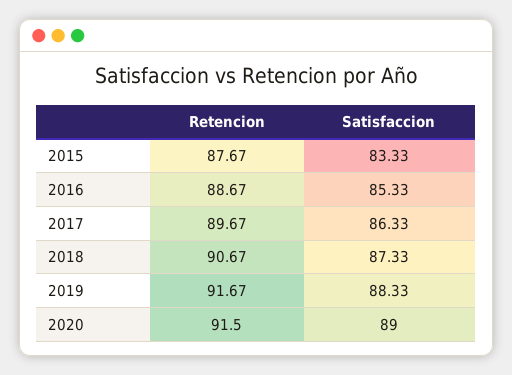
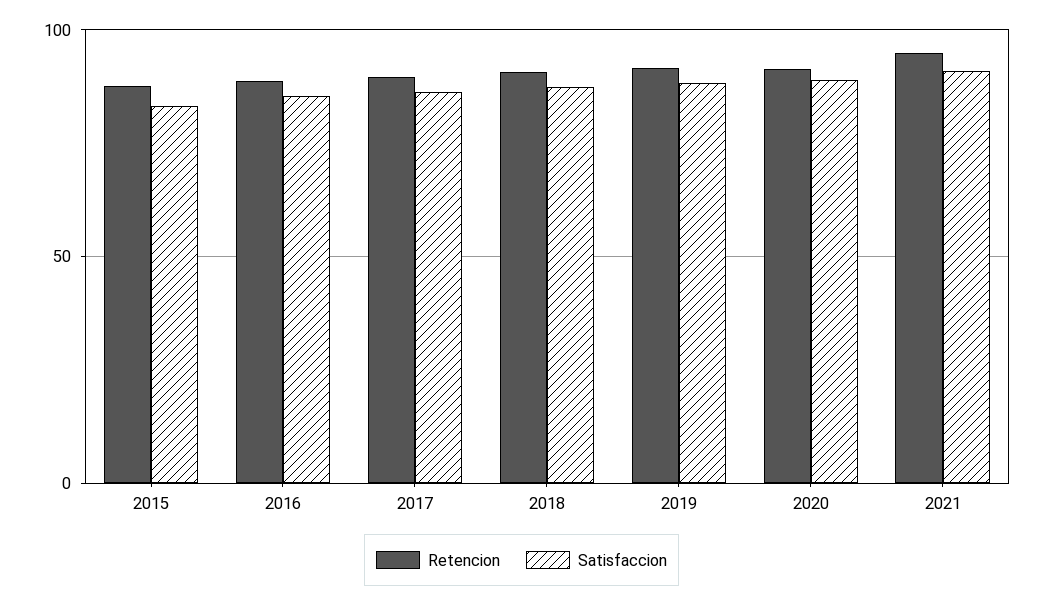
Retencion, 2021: none -> 95
Satisfaccion, 2021: none -> 90

